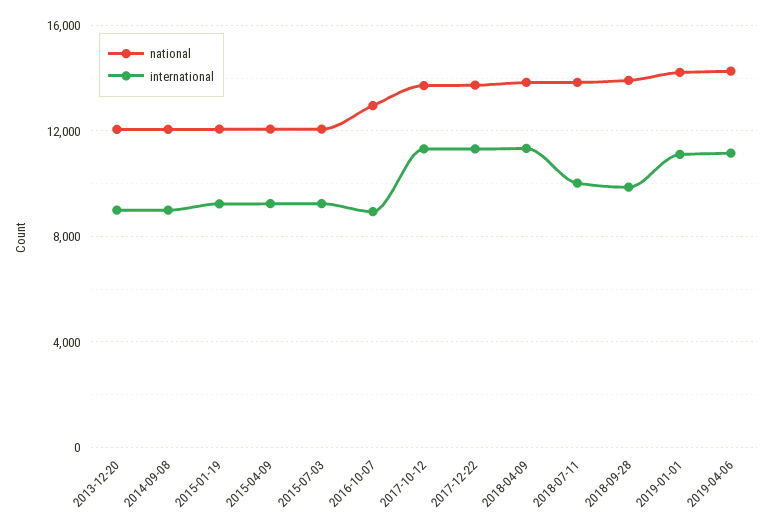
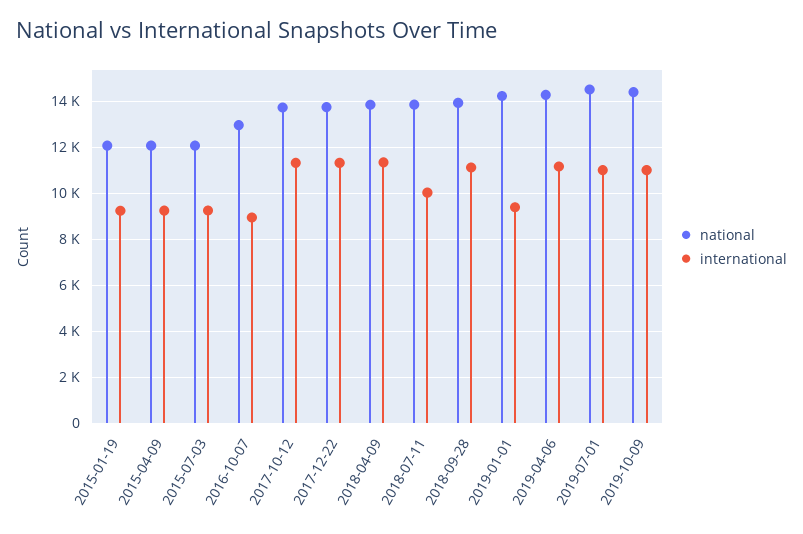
national, 2013-12-20: 12000 -> none
international, 2013-12-20: 9000 -> none
national, 2014-09-08: 12000 -> none
international, 2014-09-08: 9000 -> none
international, 2018-09-28: 10000 -> 11000
international, 2019-01-01: 11000 -> 9500
national, 2019-07-01: none -> 14500
international, 2019-07-01: none -> 11000
national, 2019-10-09: none -> 14500
international, 2019-10-09: none -> 11000

